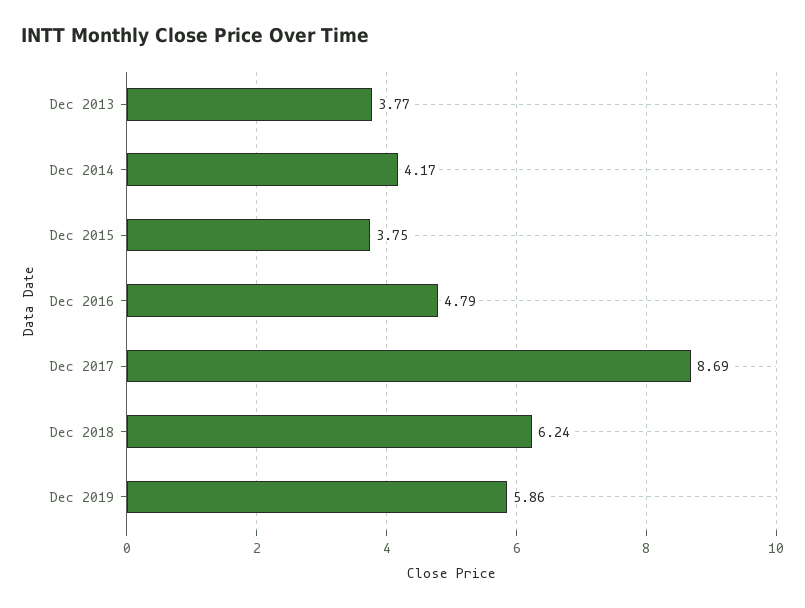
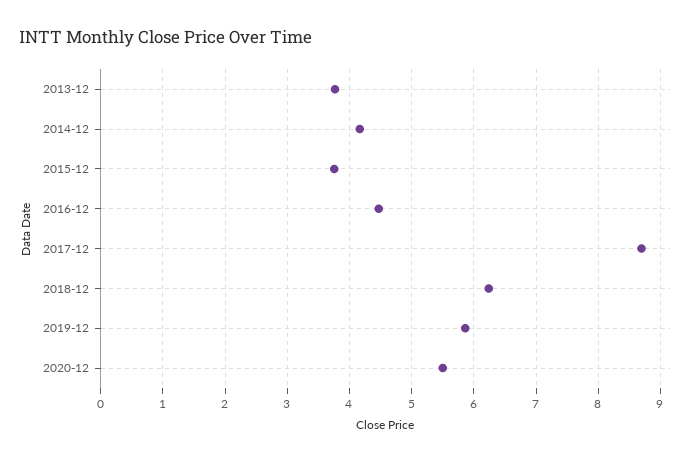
Dec 2016: 4.79 -> 4.5
2020-12: none -> 5.5

